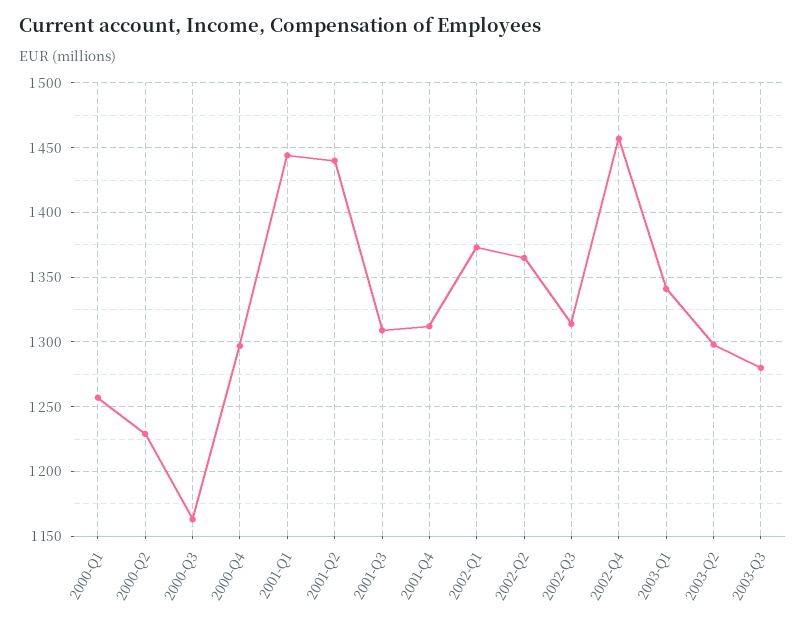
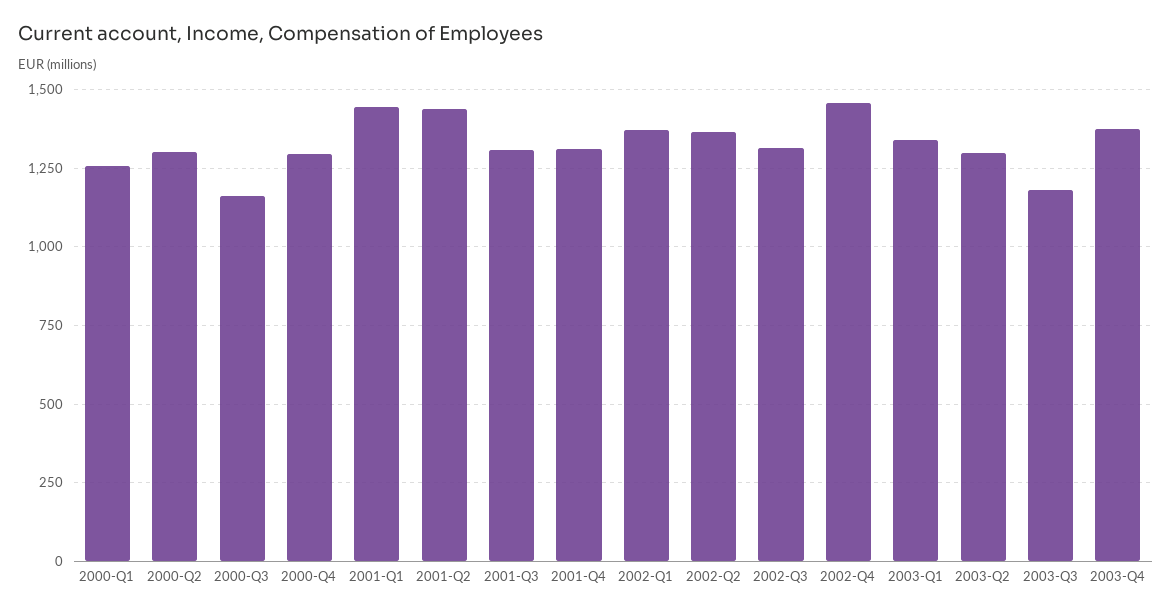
2000-Q2: 1230 -> 1300
2003-Q3: 1280 -> 1175
2003-Q4: none -> 1375

